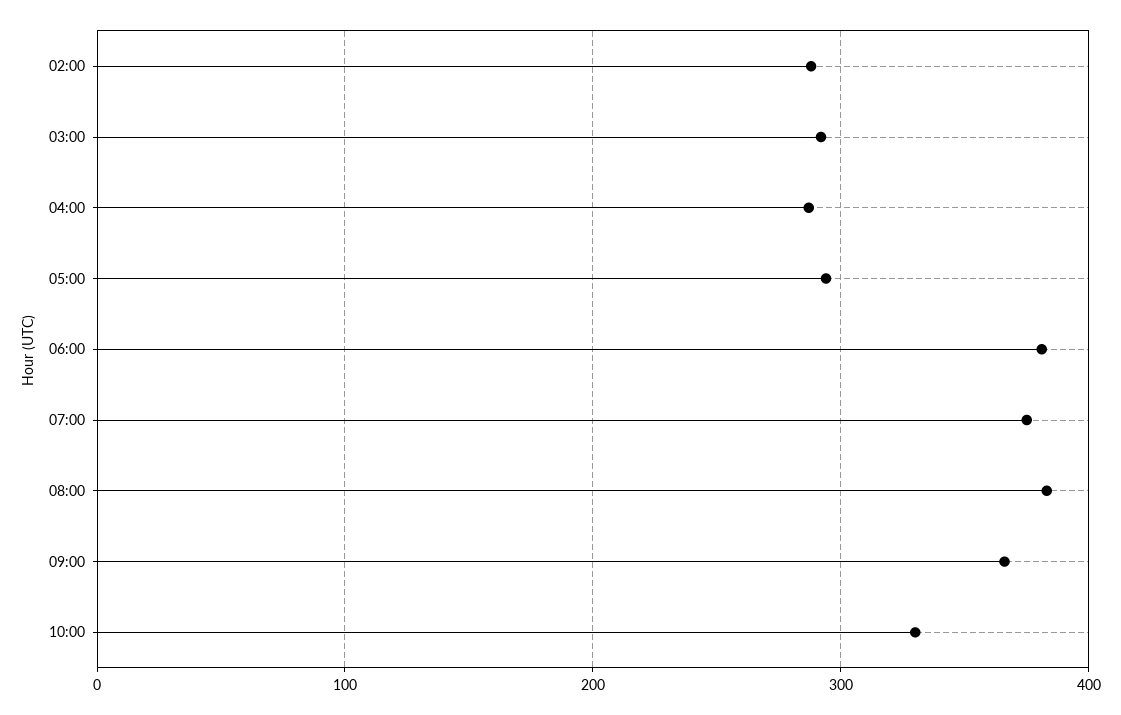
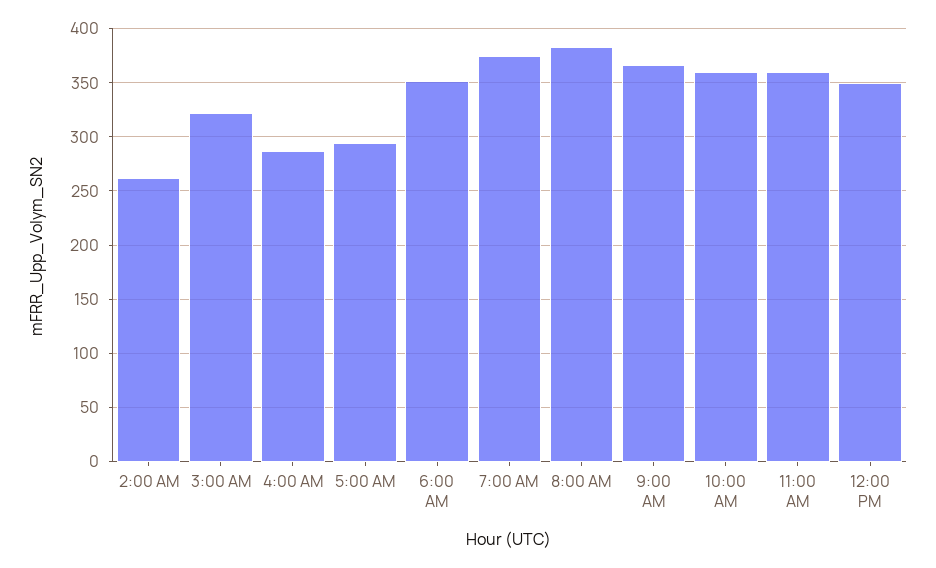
02:00: 290 -> 260
03:00: 290 -> 320
06:00: 380 -> 350
10:00: 330 -> 360
11:00 AM: none -> 360
12:00 PM: none -> 350

